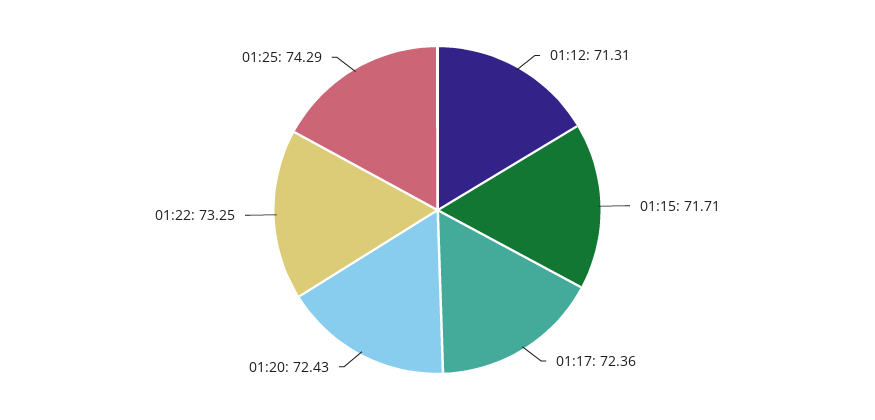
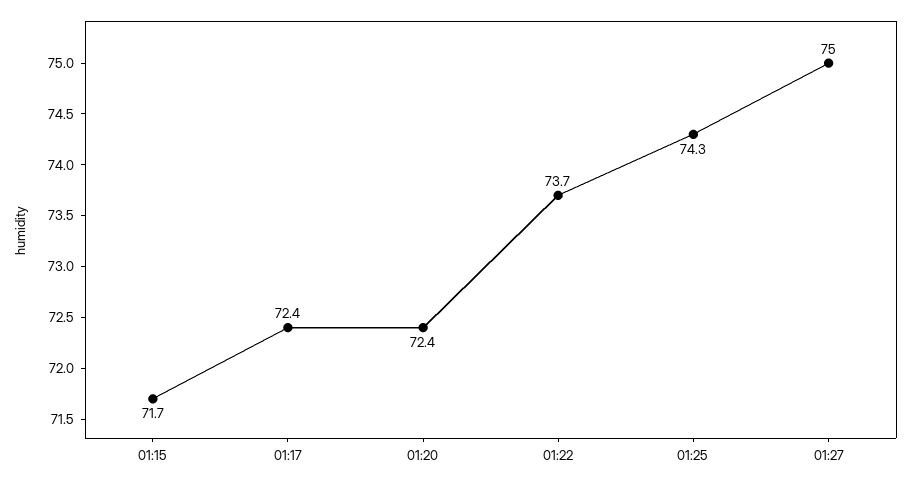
01:12: 71.31 -> none
01:22: 73.25 -> 73.7
01:27: none -> 75

